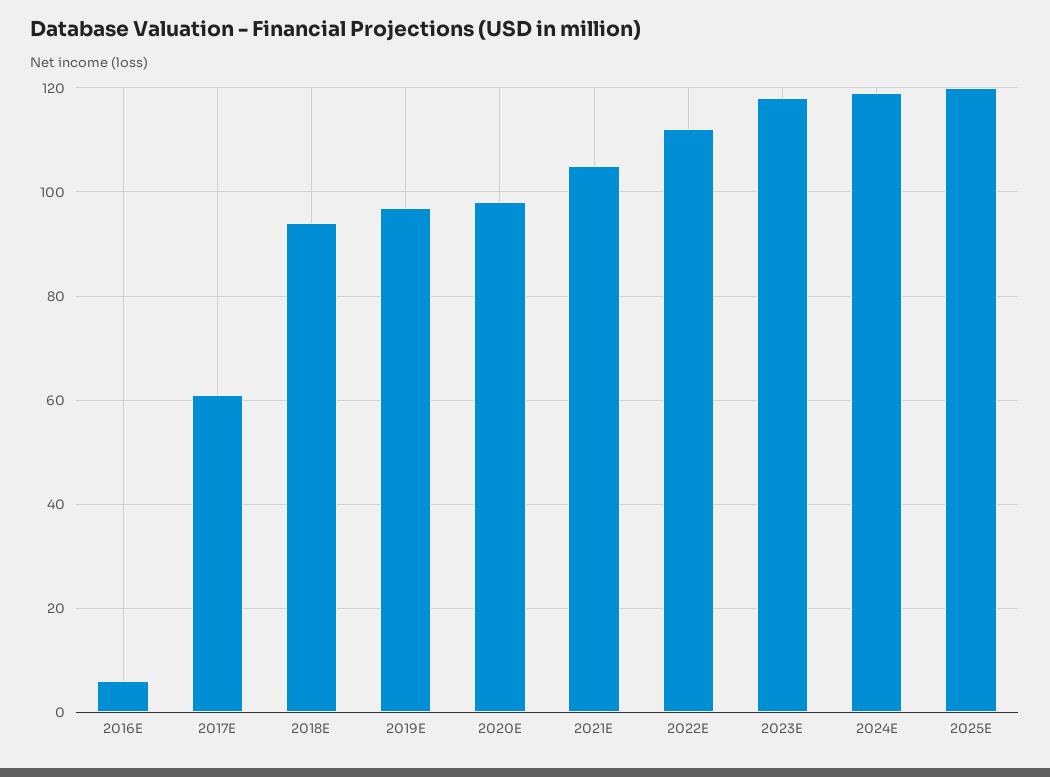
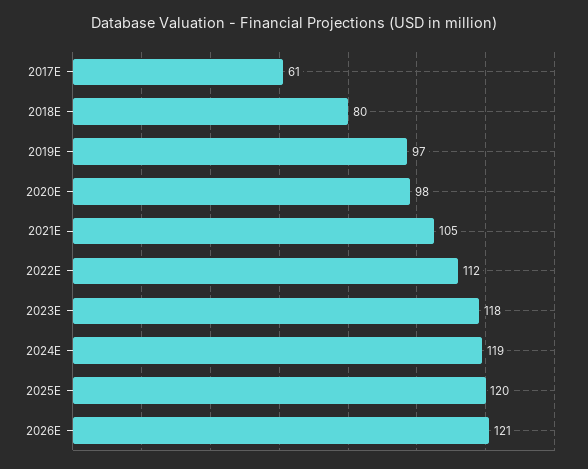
2016E: 5 -> none
2018E: 95 -> 80
2026E: none -> 121

